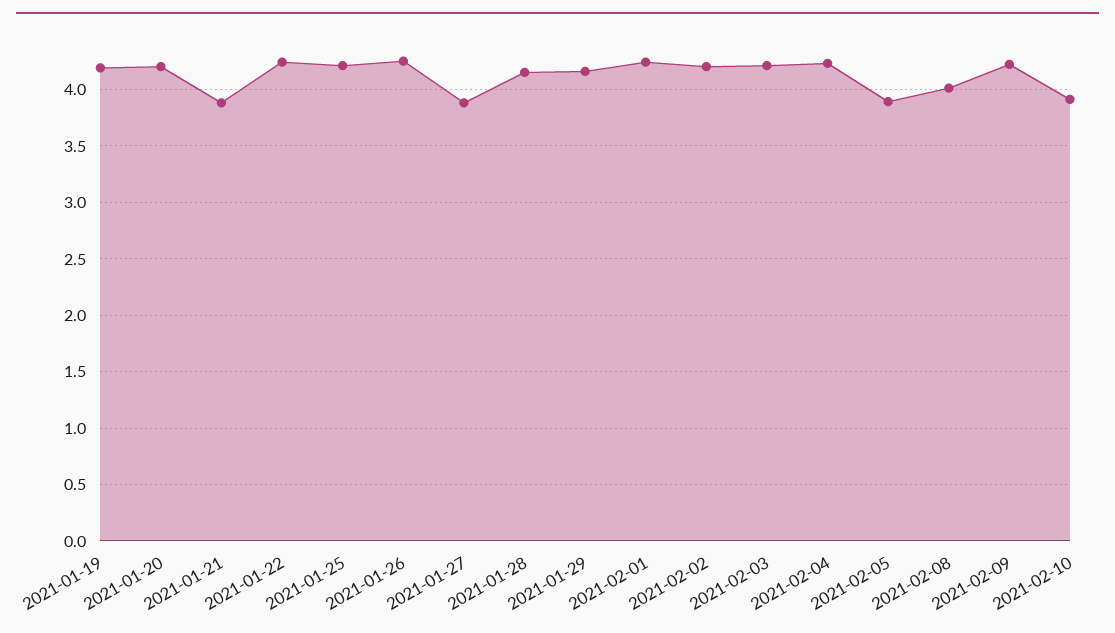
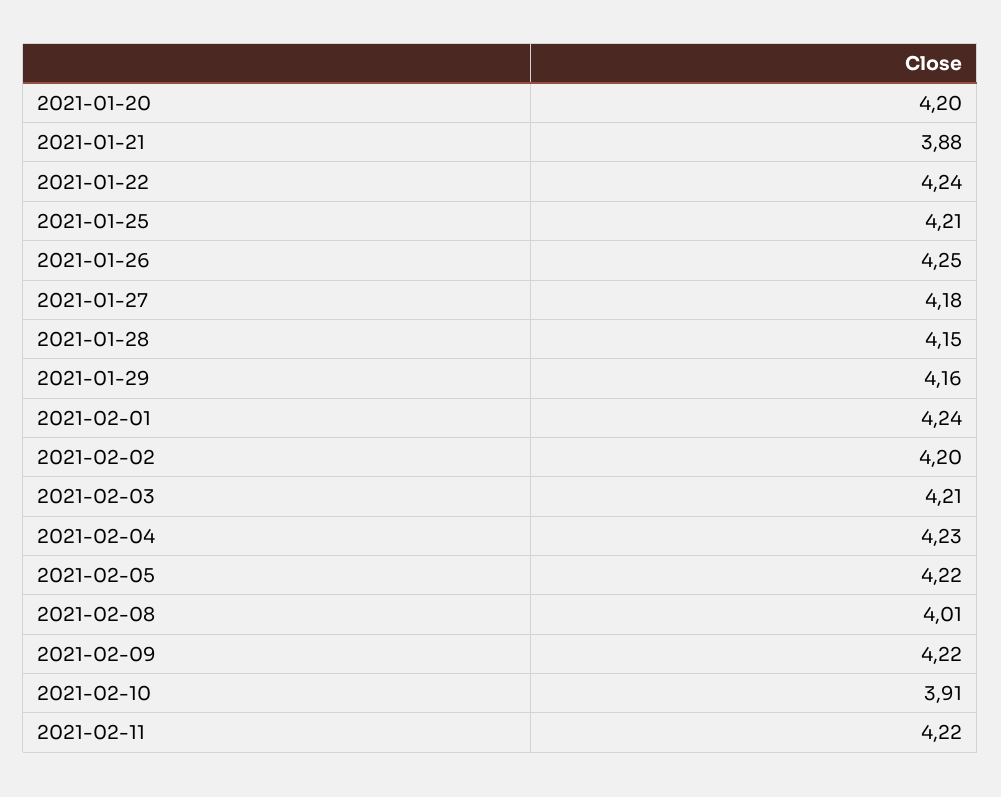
2021-01-19: 4.2 -> none
2021-01-27: 3.9 -> 4.18
2021-02-05: 3.9 -> 4.22
2021-02-11: none -> 4.22

